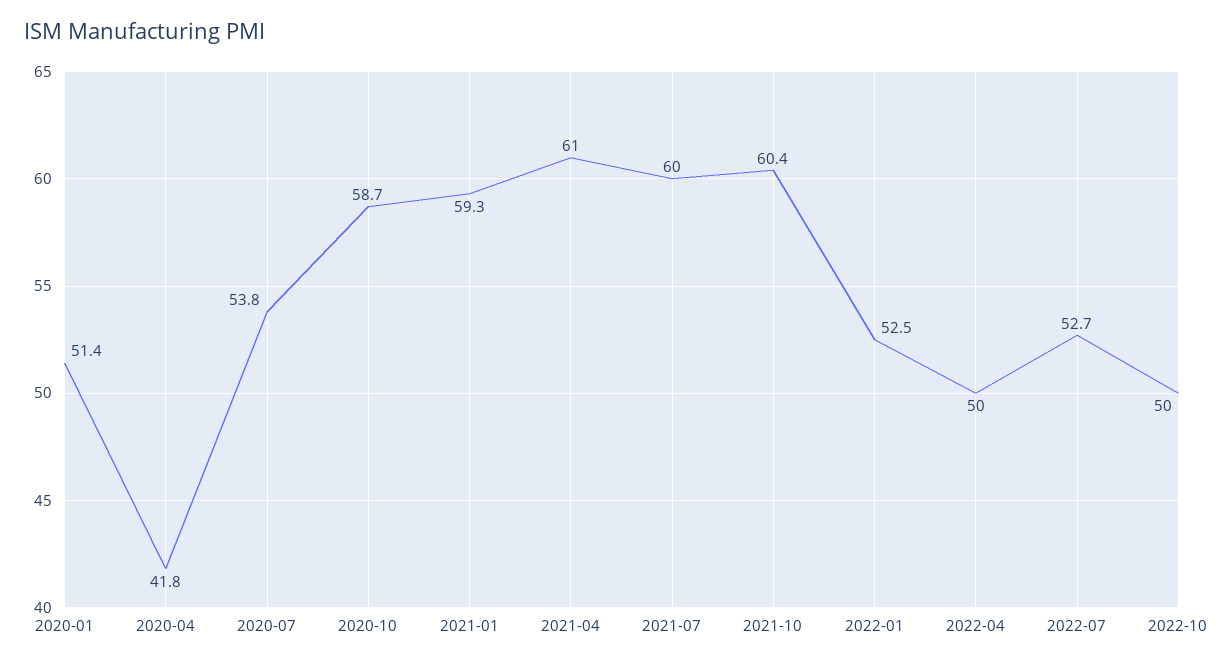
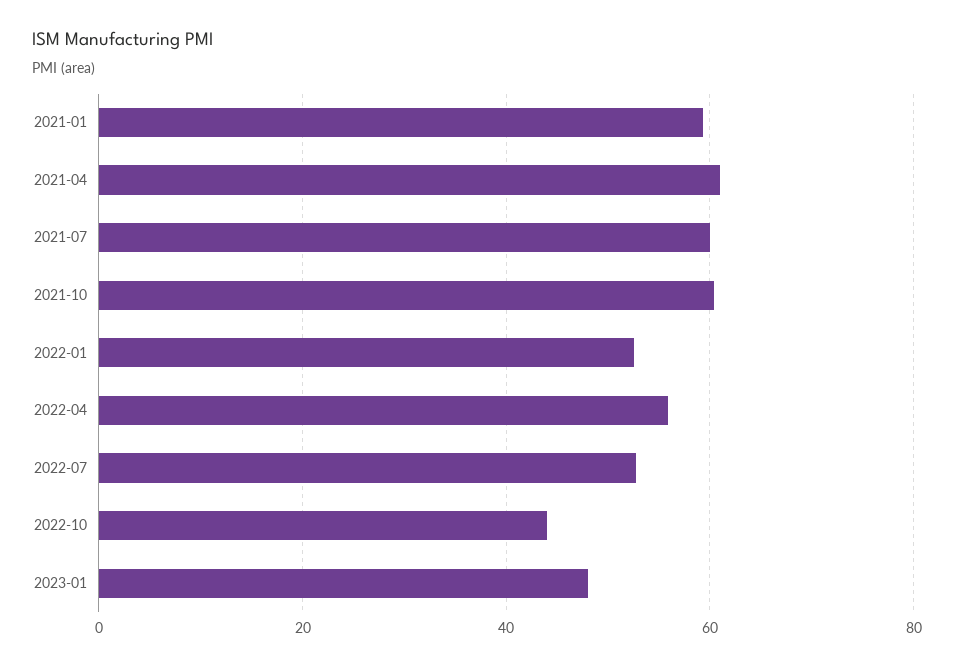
2020-01: 51.4 -> none
2020-04: 41.8 -> none
2020-07: 53.8 -> none
2020-10: 58.7 -> none
2022-04: 50 -> 56
2022-10: 50 -> 44
2023-01: none -> 48

